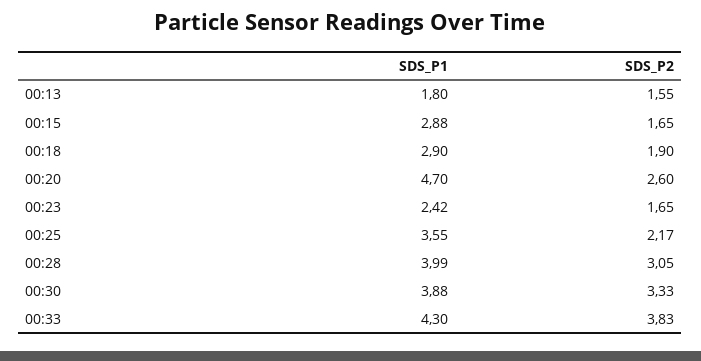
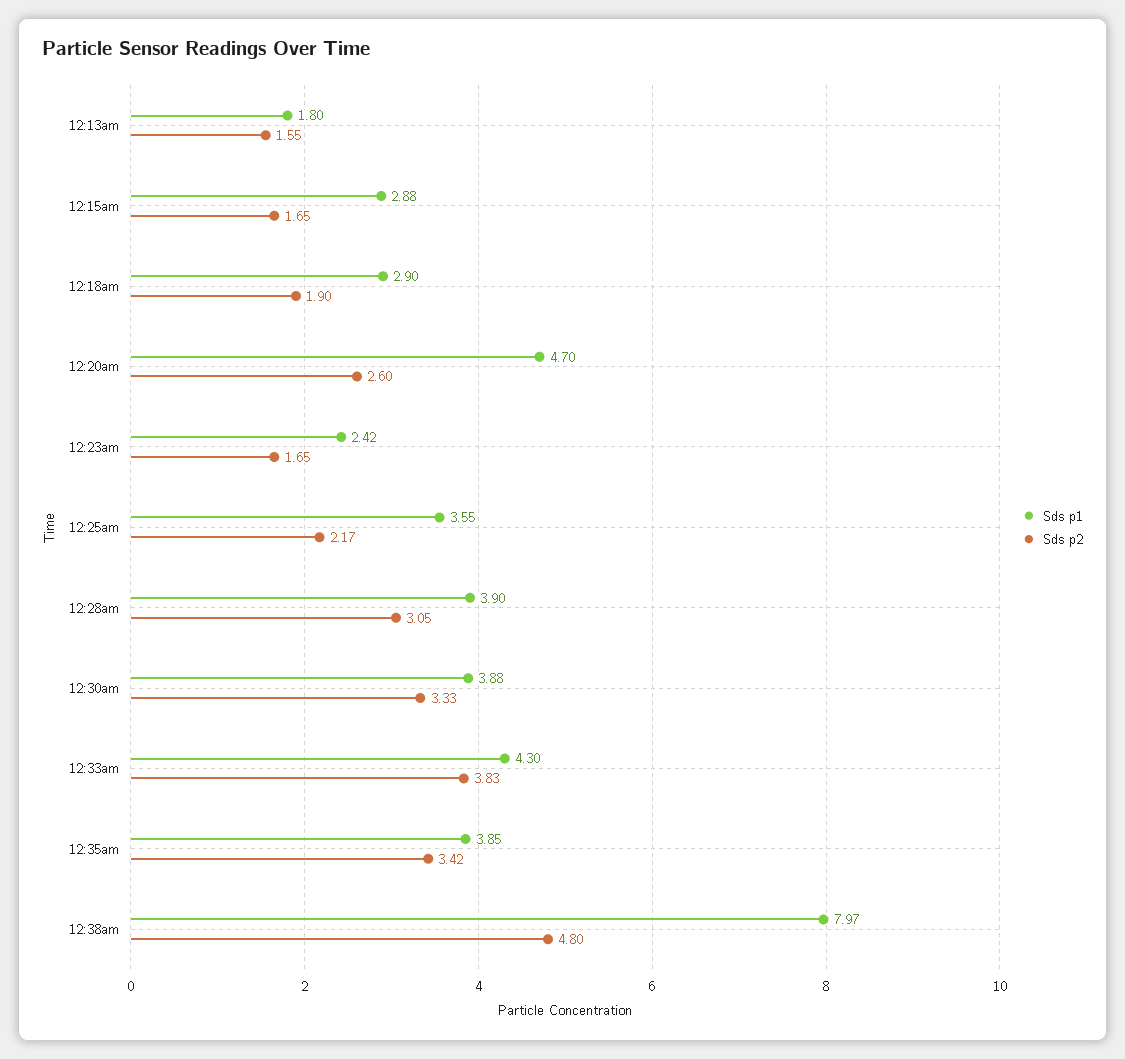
SDS_P1, 00:28: 3.99 -> 3.9
SDS_P1, 12:35am: none -> 3.85
SDS_P2, 12:35am: none -> 3.42
SDS_P1, 12:38am: none -> 7.97
SDS_P2, 12:38am: none -> 4.8

